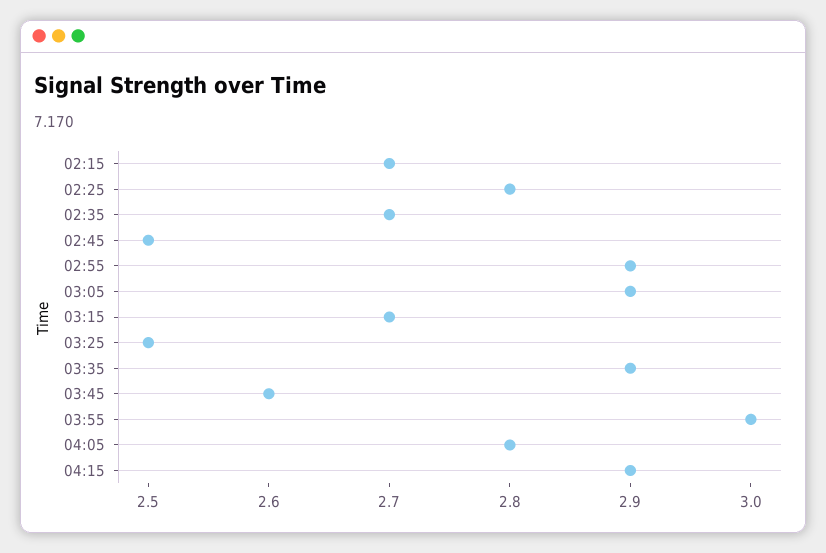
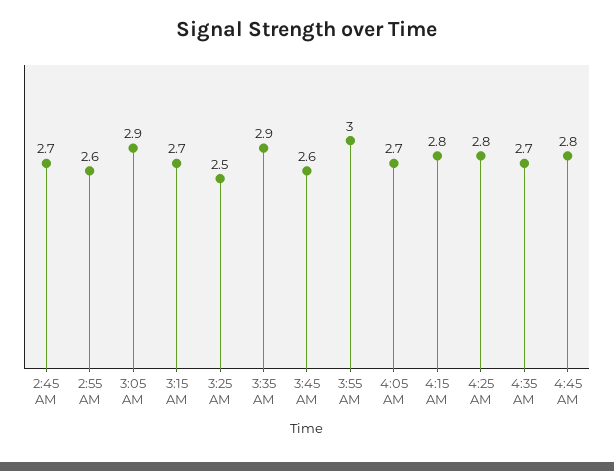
02:15: 2.7 -> none
02:25: 2.8 -> none
02:35: 2.7 -> none
02:45: 2.5 -> 2.7
02:55: 2.9 -> 2.6
04:05: 2.8 -> 2.7
04:15: 2.9 -> 2.8
4:25 AM: none -> 2.8
4:35 AM: none -> 2.7
4:45 AM: none -> 2.8

